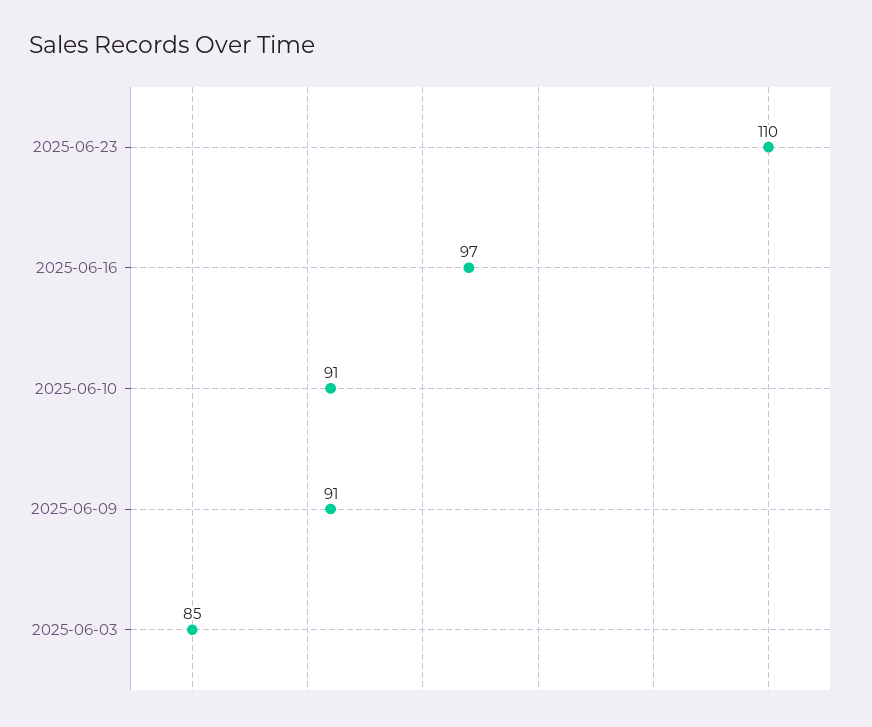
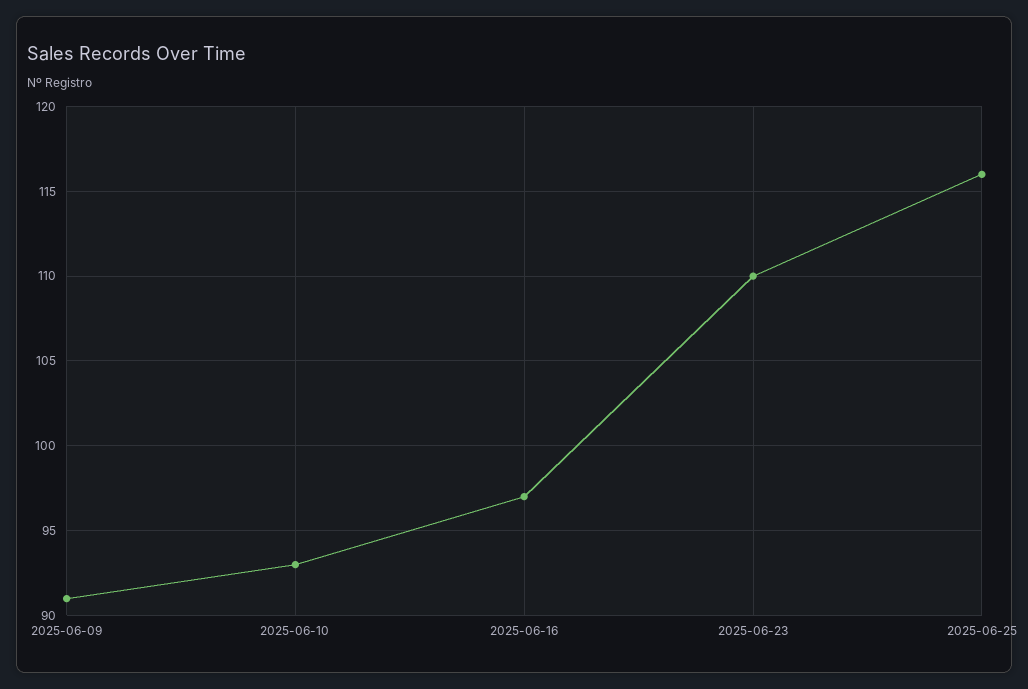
2025-06-10: 91 -> 93
2025-06-03: 85 -> none
2025-06-25: none -> 116

